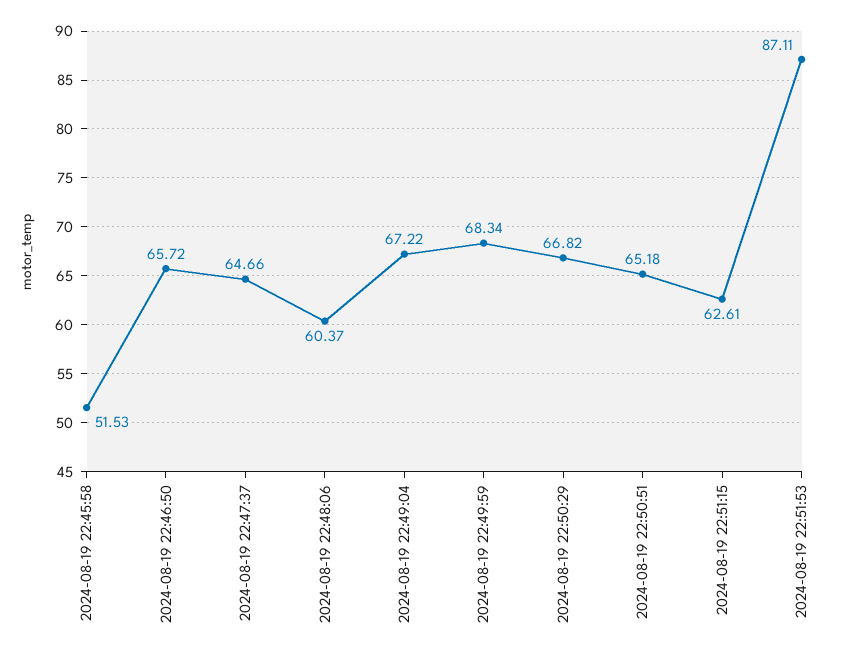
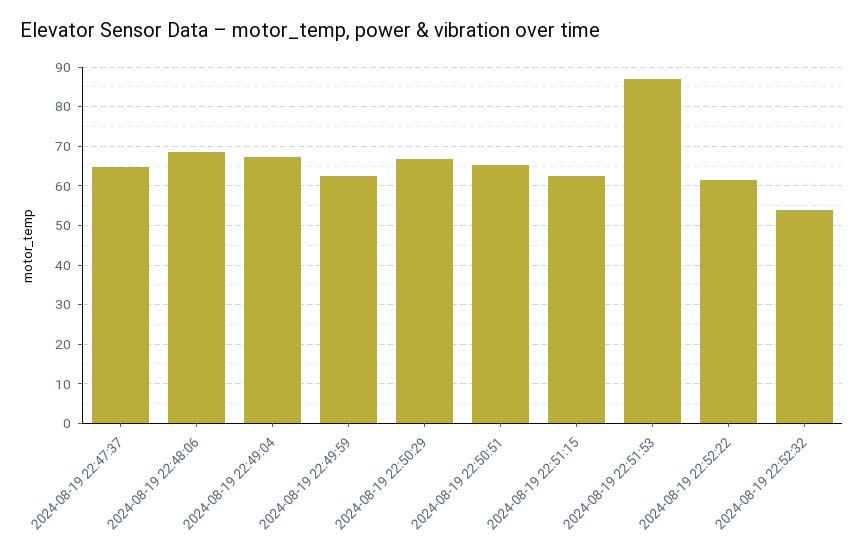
2024-08-19 22:45:58: 51.53 -> none
2024-08-19 22:46:50: 65.72 -> none
2024-08-19 22:48:06: 60.37 -> 68
2024-08-19 22:49:59: 68.34 -> 62
2024-08-19 22:52:22: none -> 62
2024-08-19 22:52:32: none -> 54

